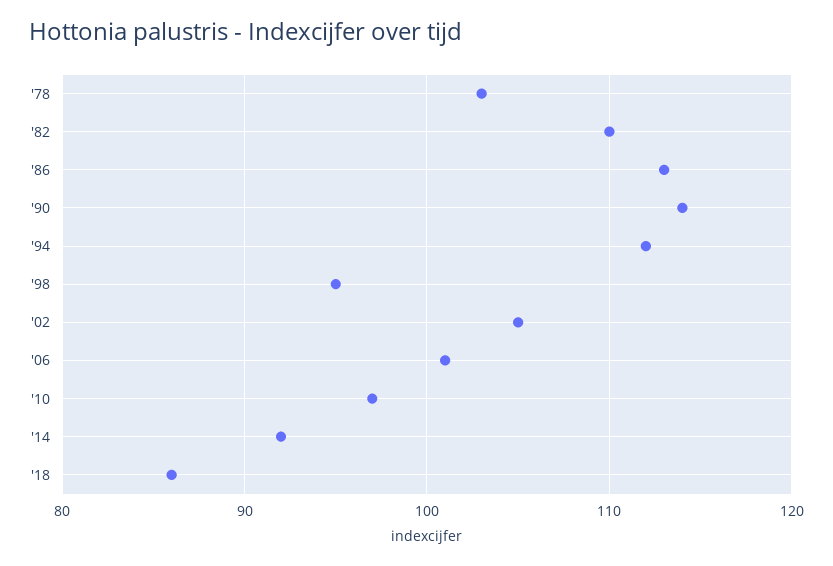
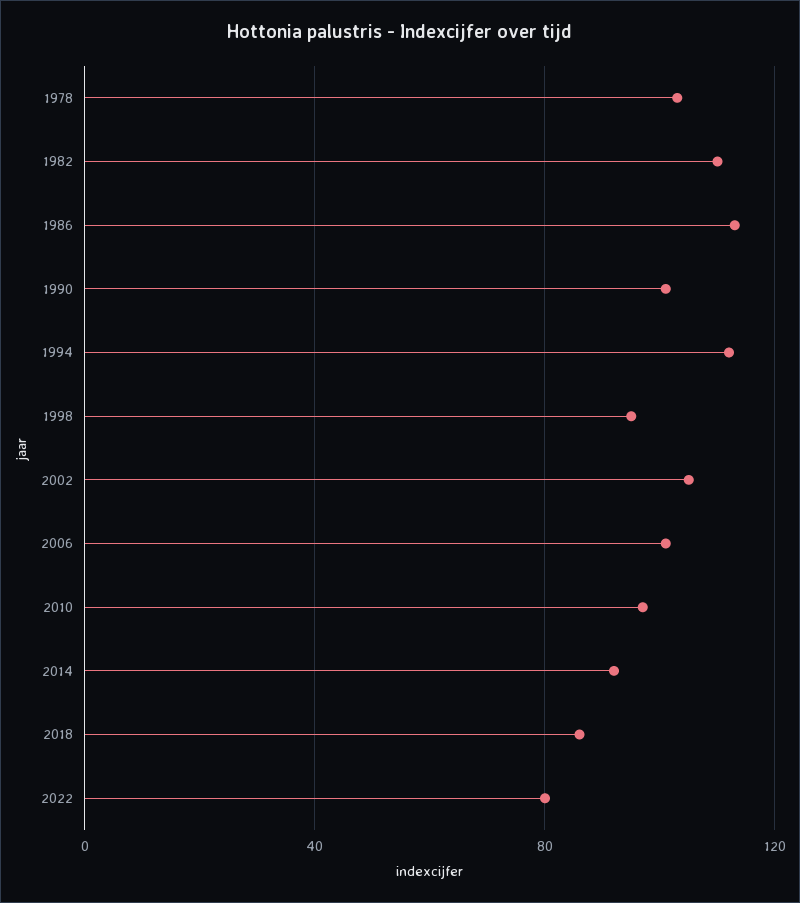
'90: 114 -> 100
2022: none -> 80

